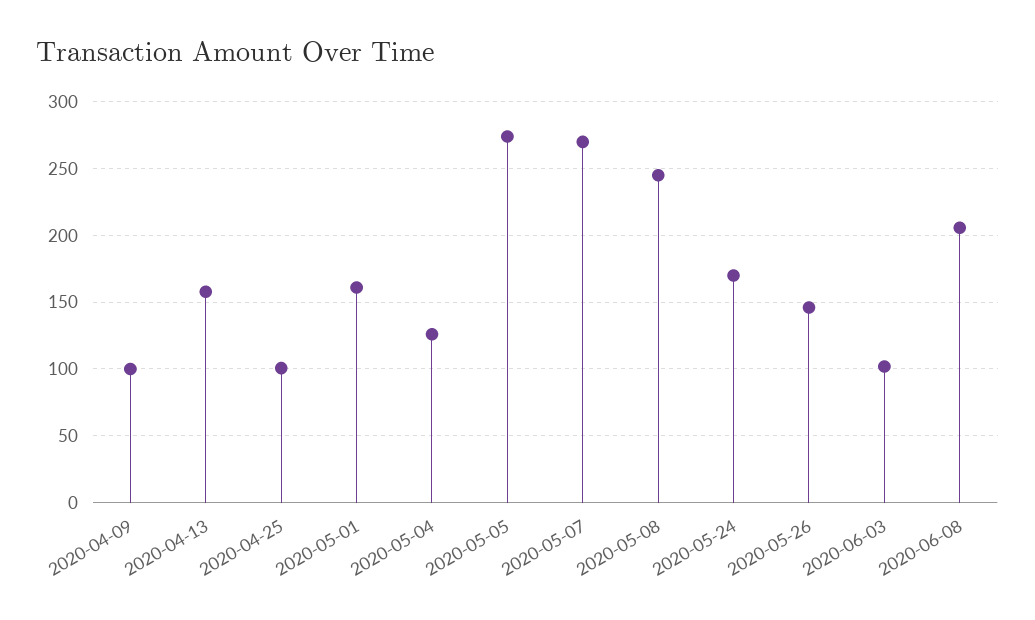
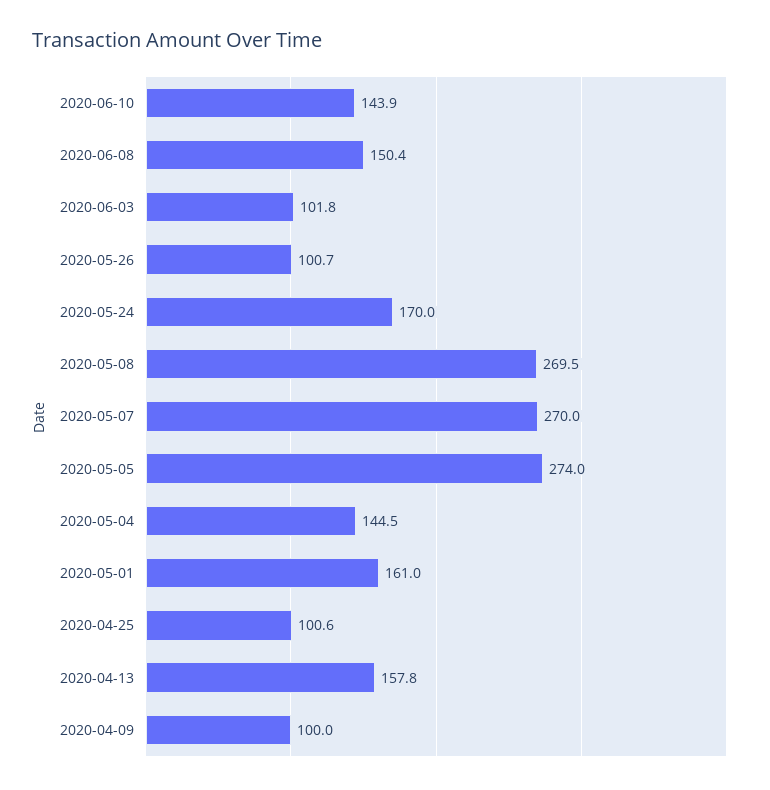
2020-05-04: 125 -> 144.5
2020-05-08: 245 -> 269.5
2020-05-26: 145 -> 100.7
2020-06-08: 205 -> 150.4
2020-06-10: none -> 143.9

